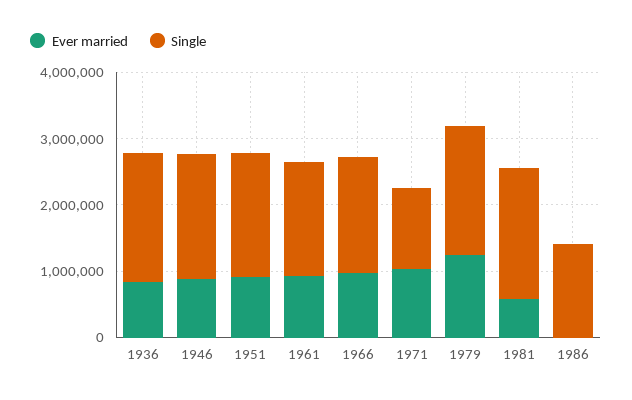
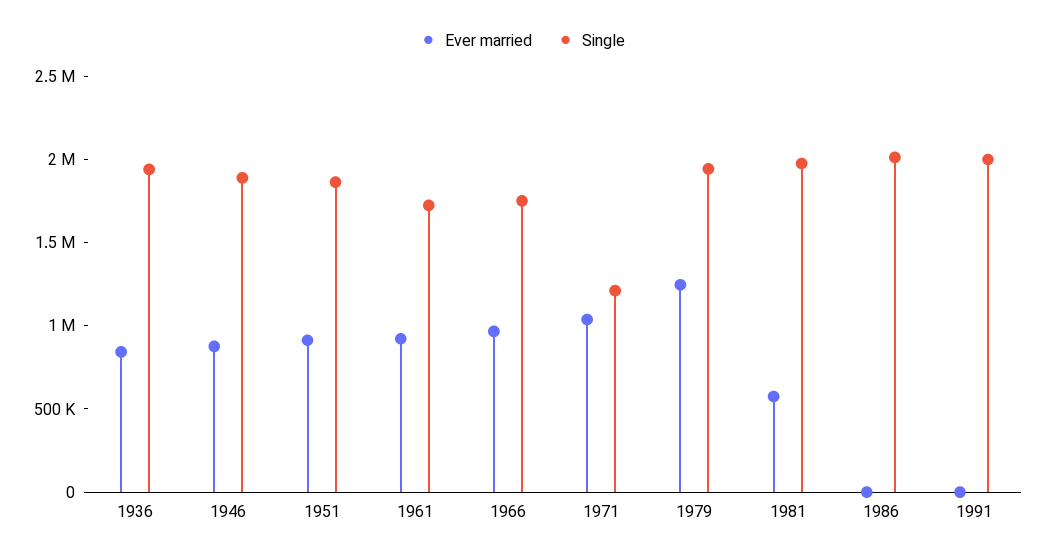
Single, 1986: 1400000 -> 2000000
Ever married, 1991: none -> 0
Single, 1991: none -> 2000000

